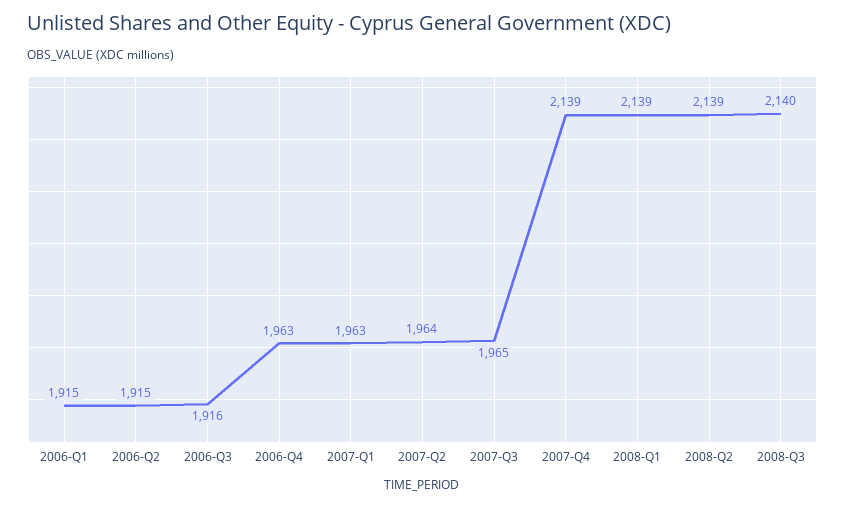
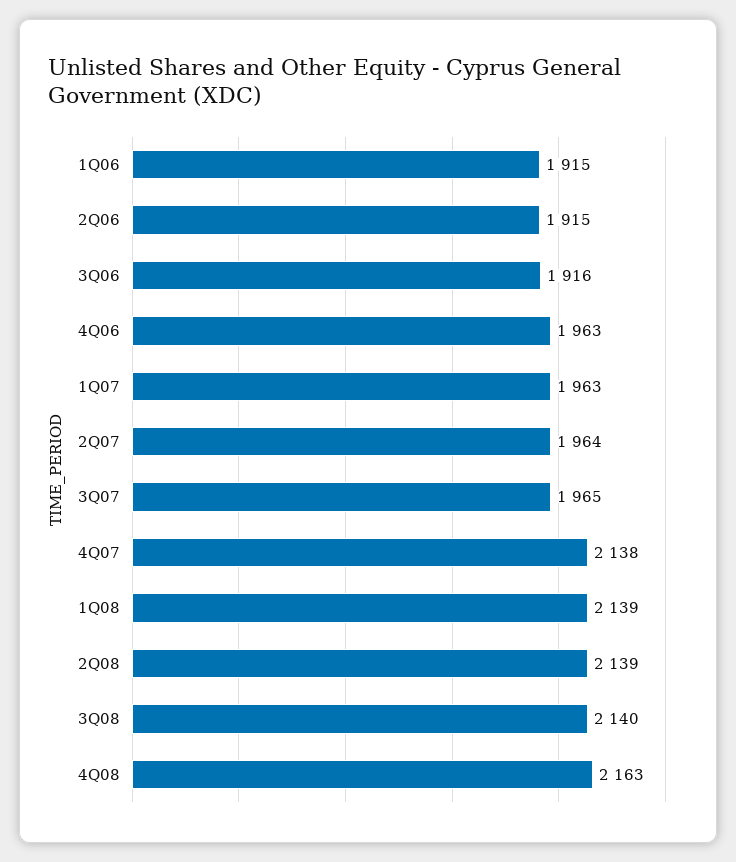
2007-Q4: 2139 -> 2138
4Q08: none -> 2163

